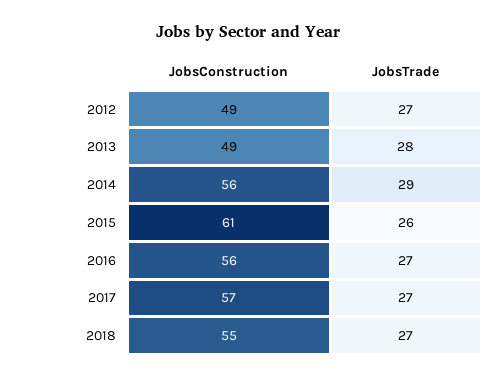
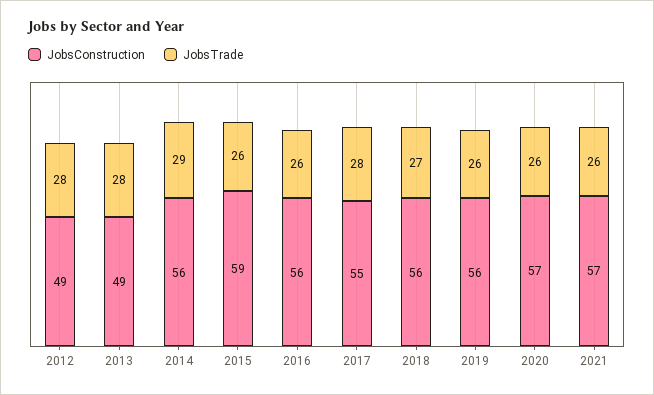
JobsTrade, 2012: 27 -> 28
JobsConstruction, 2015: 61 -> 59
JobsTrade, 2016: 27 -> 26
JobsConstruction, 2017: 57 -> 55
JobsTrade, 2017: 27 -> 28
JobsConstruction, 2018: 55 -> 56
JobsConstruction, 2019: none -> 56
JobsTrade, 2019: none -> 26
JobsConstruction, 2020: none -> 57
JobsTrade, 2020: none -> 26
JobsConstruction, 2021: none -> 57
JobsTrade, 2021: none -> 26

